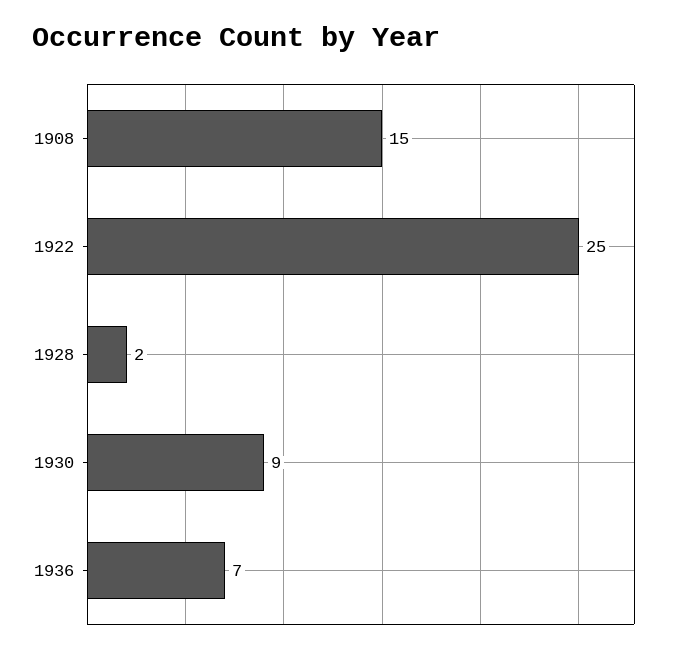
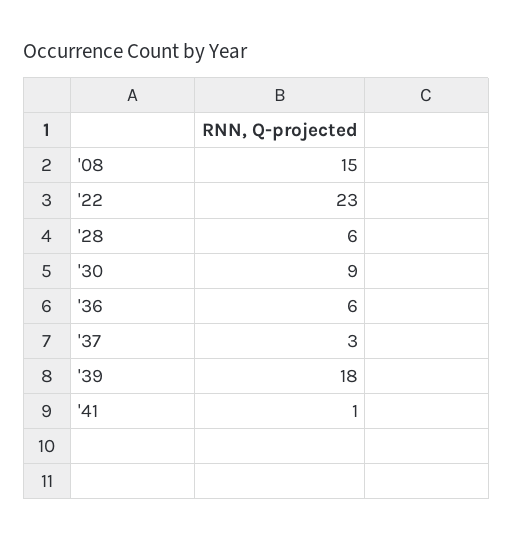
1922: 25 -> 23
1928: 2 -> 6
1936: 7 -> 6
'37: none -> 3
'39: none -> 18
'41: none -> 1

